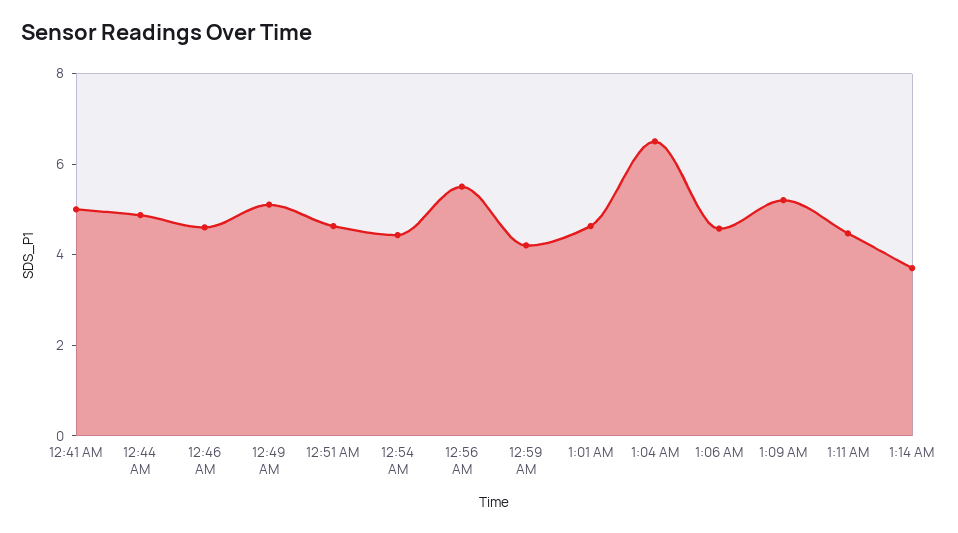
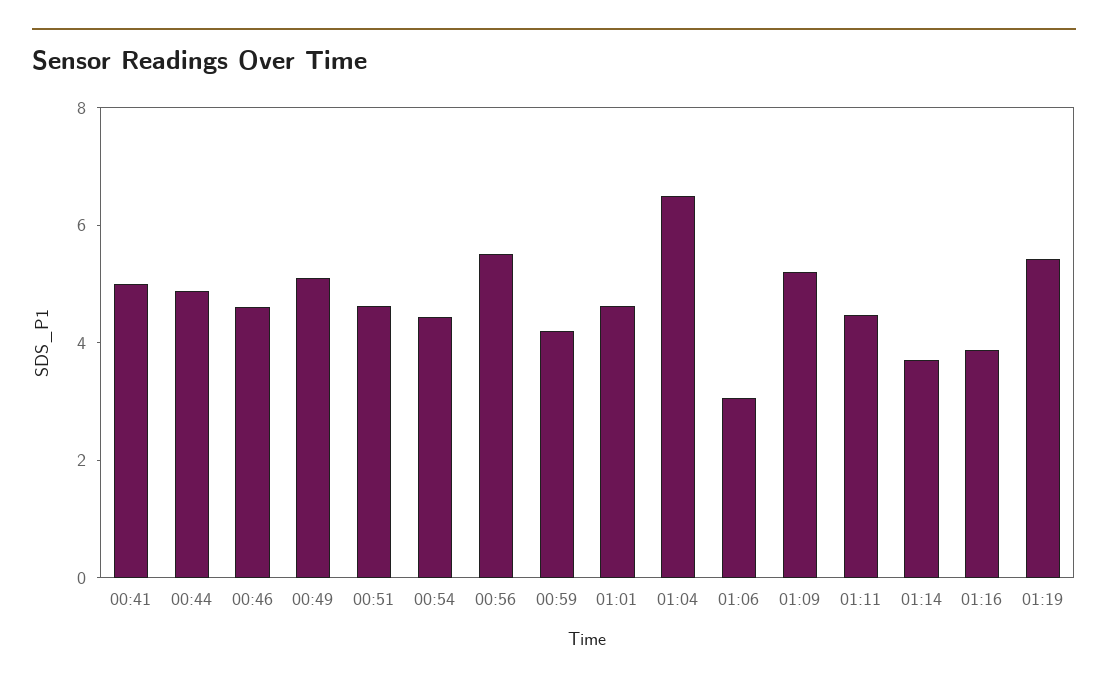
1:06 AM: 4.5 -> 3
01:16: none -> 4
01:19: none -> 5.5

